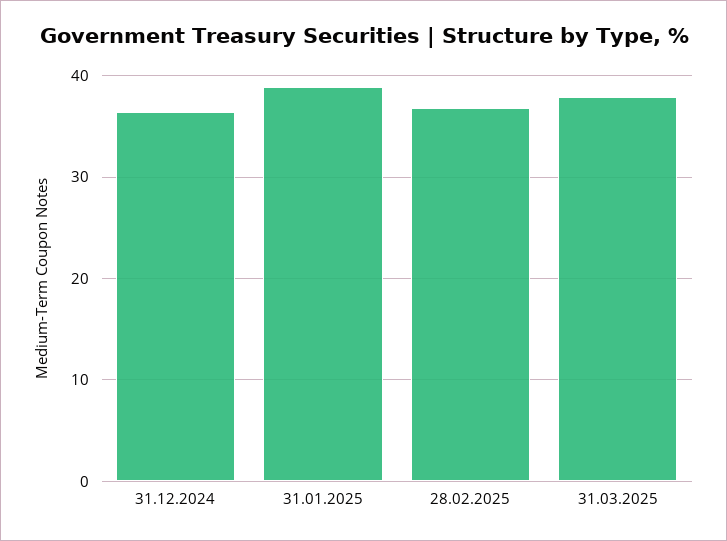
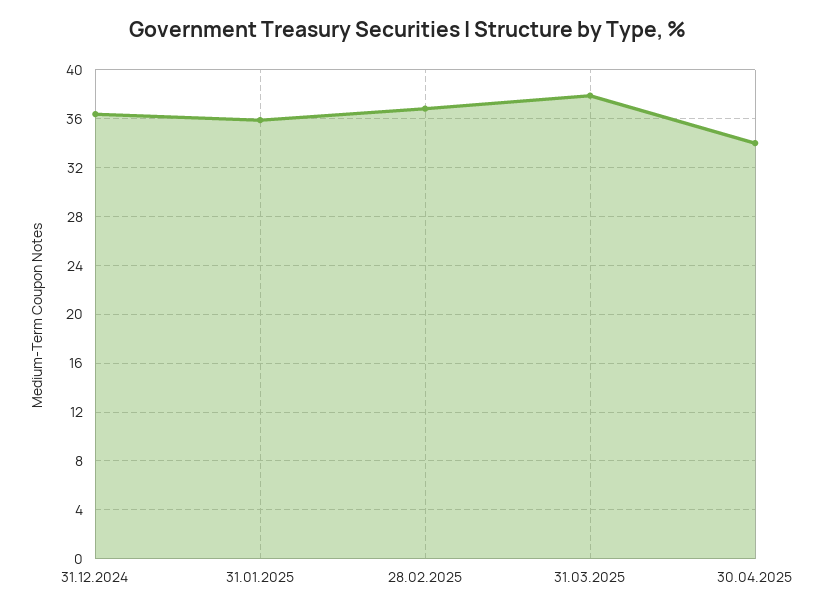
31.01.2025: 39 -> 36
30.04.2025: none -> 34

